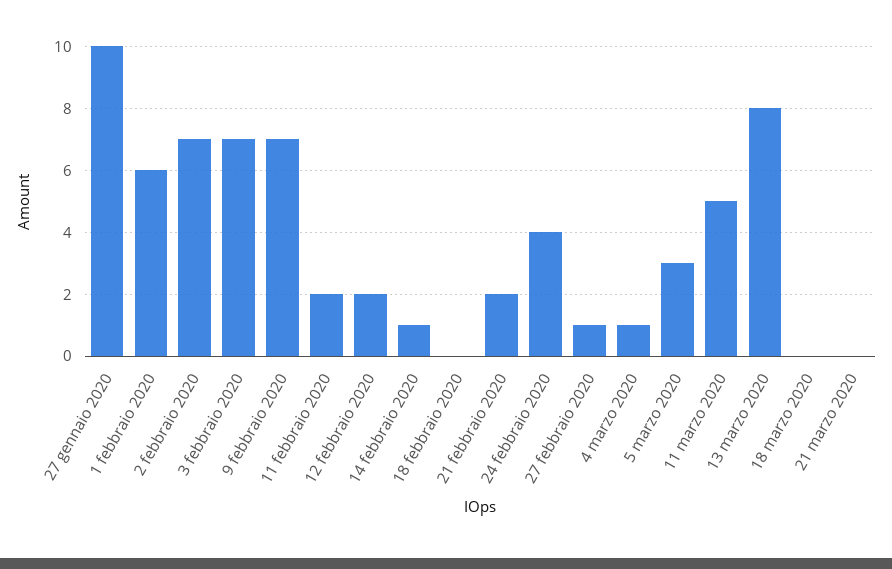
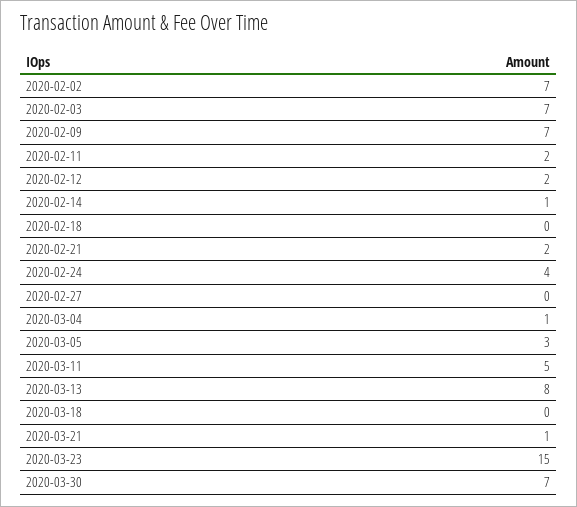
27 gennaio 2020: 10 -> none
1 febbraio 2020: 6 -> none
27 febbraio 2020: 1 -> 0
21 marzo 2020: 0 -> 1
2020-03-23: none -> 15
2020-03-30: none -> 7

